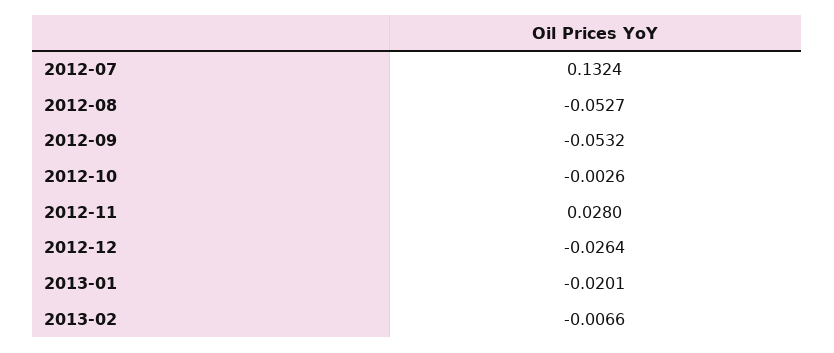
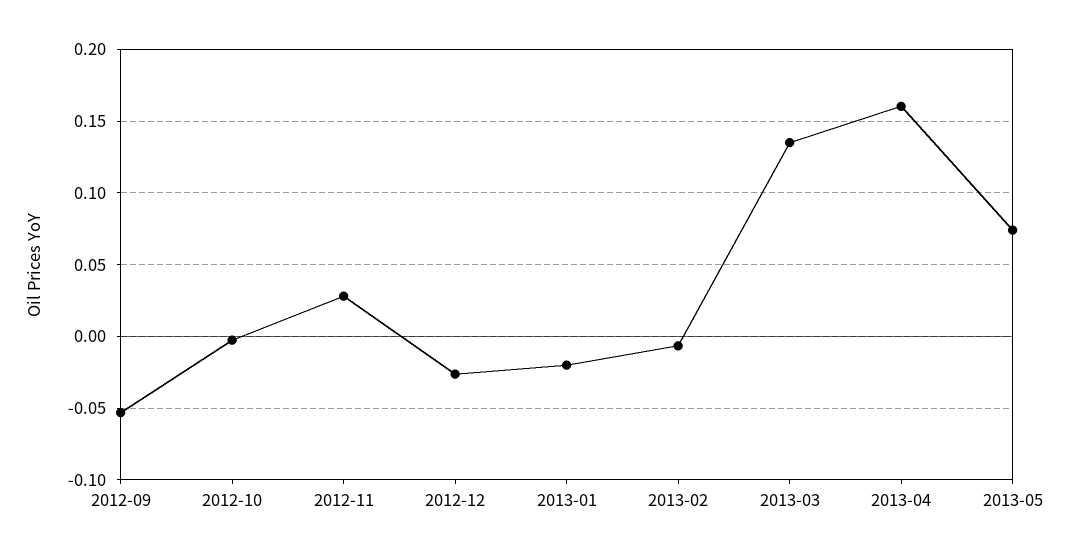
2012-07: 0.1324 -> none
2012-08: -0.0527 -> none
2013-03: none -> 0.135
2013-04: none -> 0.16
2013-05: none -> 0.075

